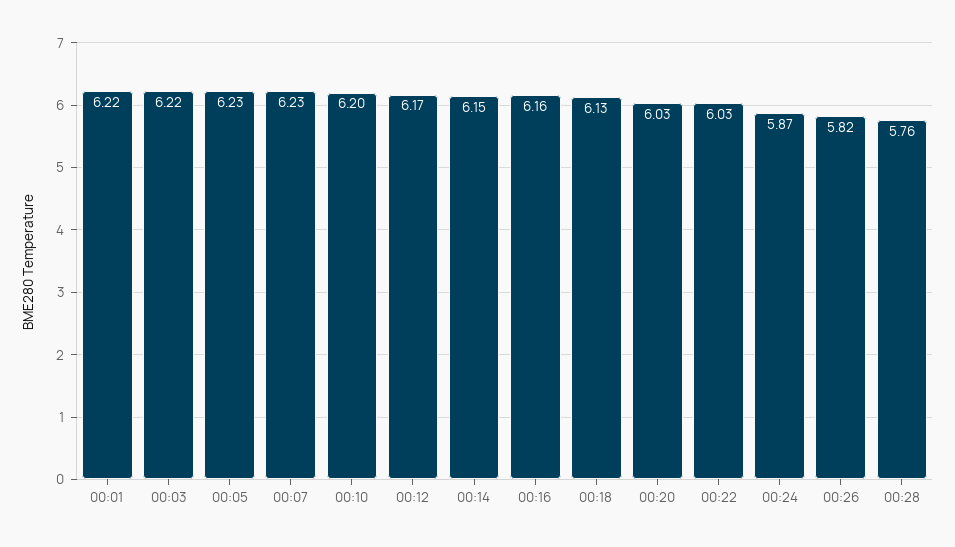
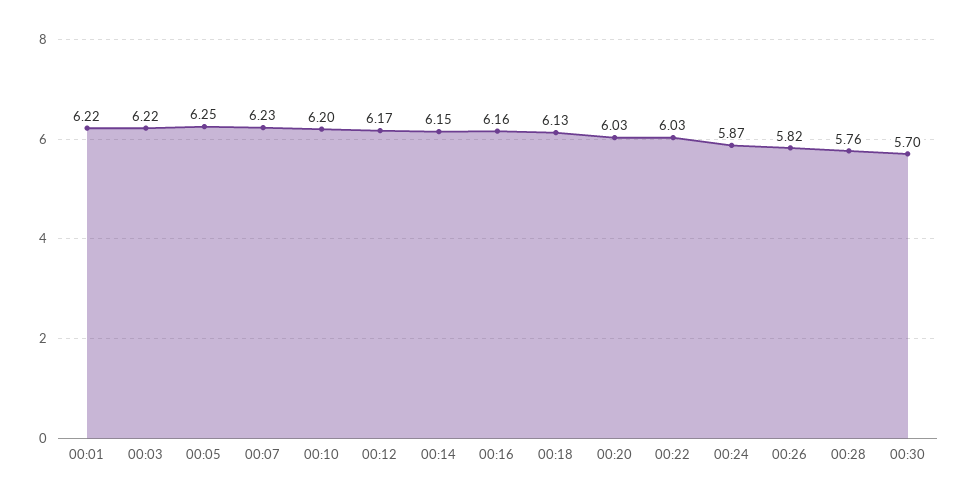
00:05: 6.23 -> 6.25
00:30: none -> 5.7

